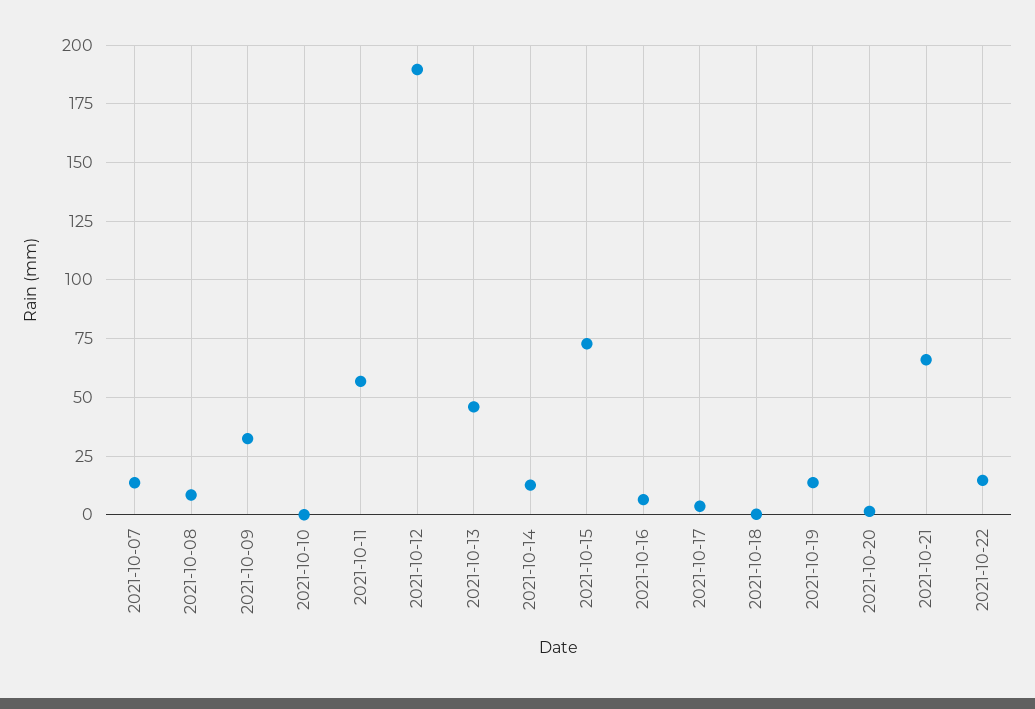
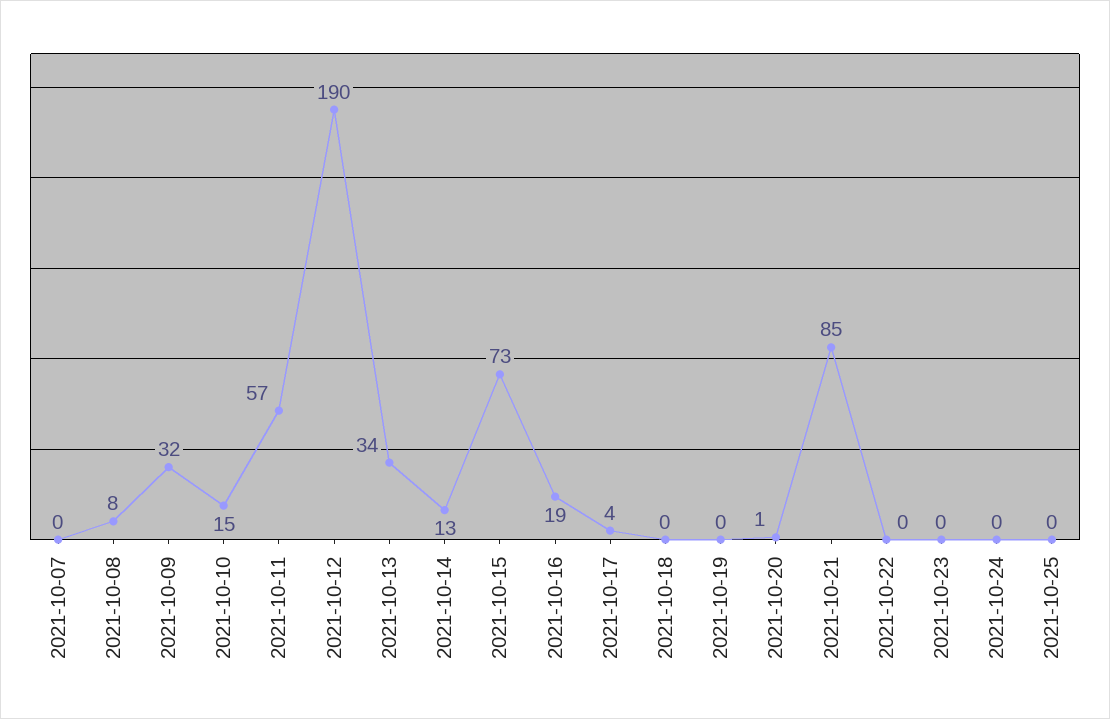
2021-10-07: 15 -> 0
2021-10-10: 0 -> 15
2021-10-13: 45 -> 34
2021-10-16: 5 -> 19
2021-10-19: 15 -> 0
2021-10-21: 65 -> 85
2021-10-22: 15 -> 0
2021-10-23: none -> 0
2021-10-24: none -> 0
2021-10-25: none -> 0

